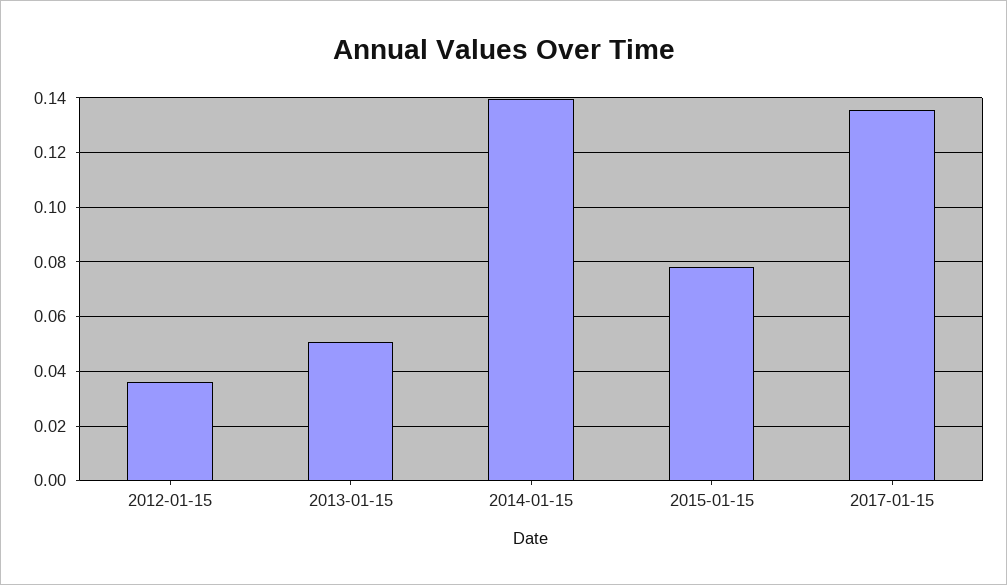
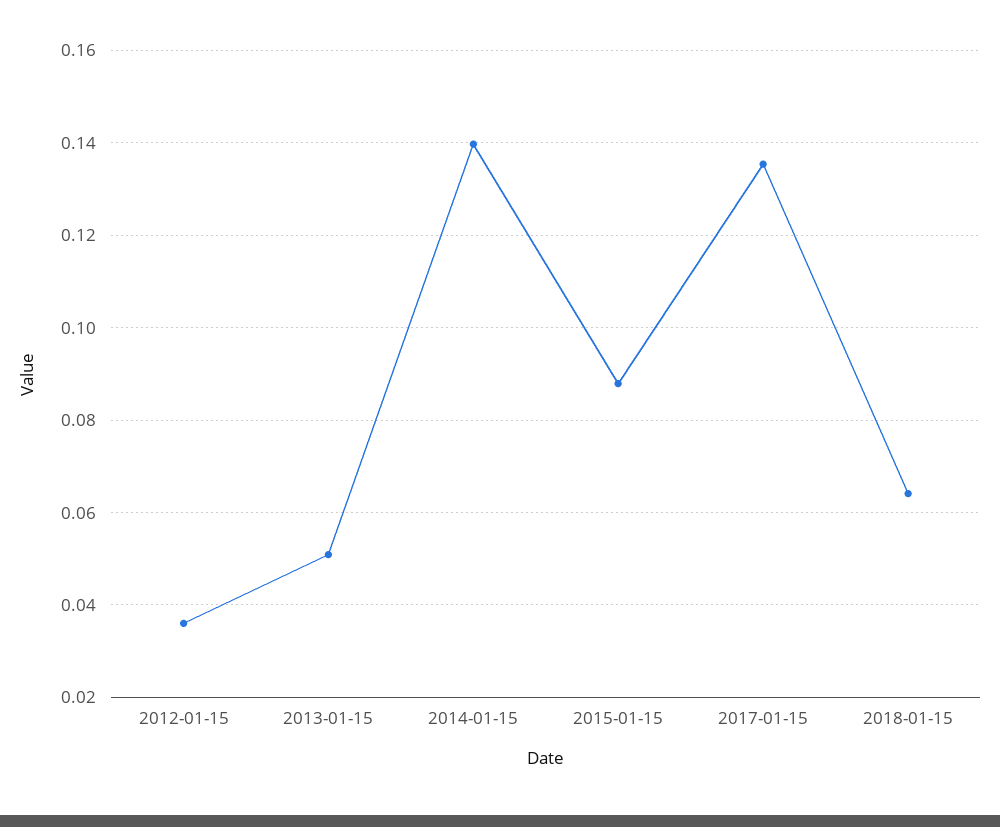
2015-01-15: 0.0775 -> 0.088
2018-01-15: none -> 0.064

